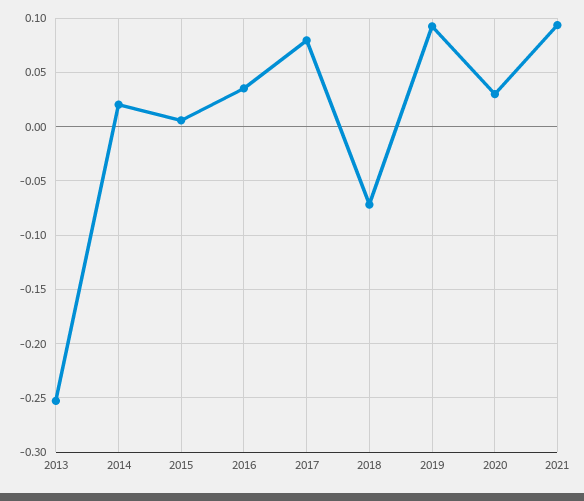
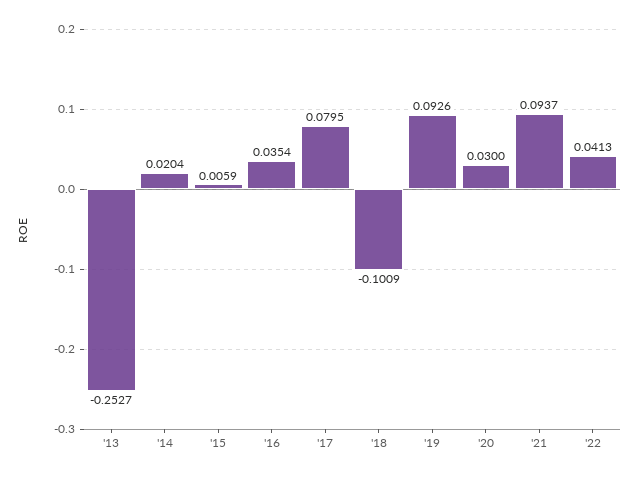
2018: -0.07 -> -0.1009
'22: none -> 0.0413

